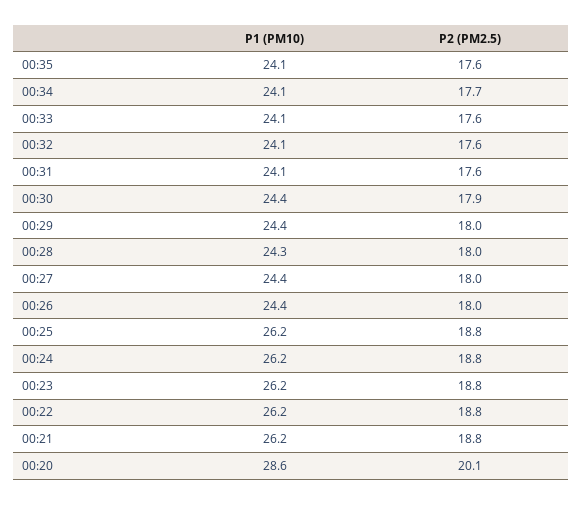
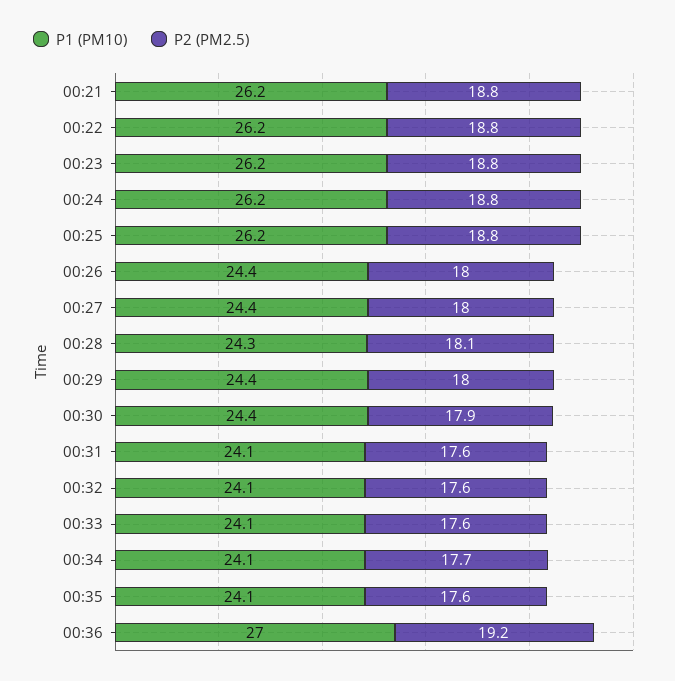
P2 (PM2.5), 00:28: 18 -> 18.1
P1 (PM10), 00:20: 28.6 -> none
P2 (PM2.5), 00:20: 20.1 -> none
P1 (PM10), 00:36: none -> 27
P2 (PM2.5), 00:36: none -> 19.2

